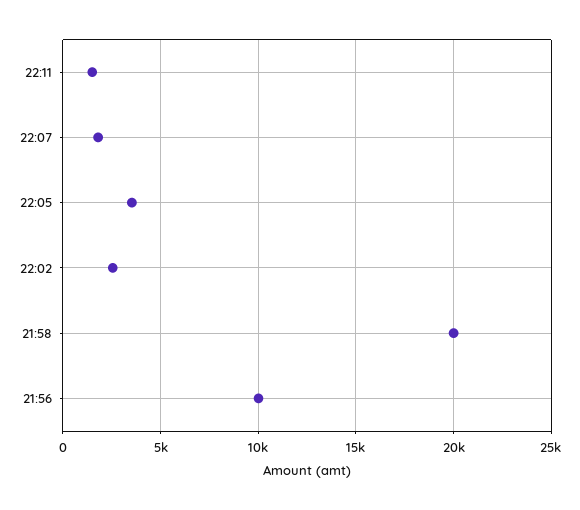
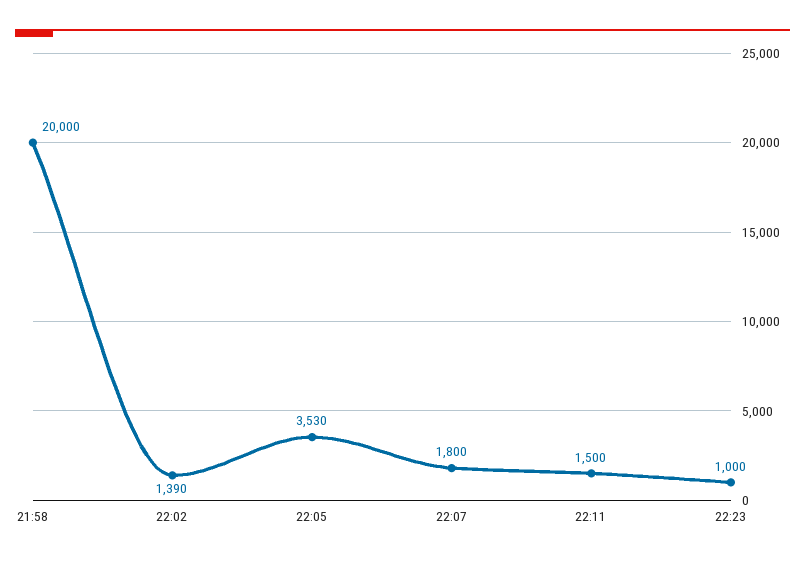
22:02: 2500 -> 1390
21:56: 10000 -> none
22:23: none -> 1000

